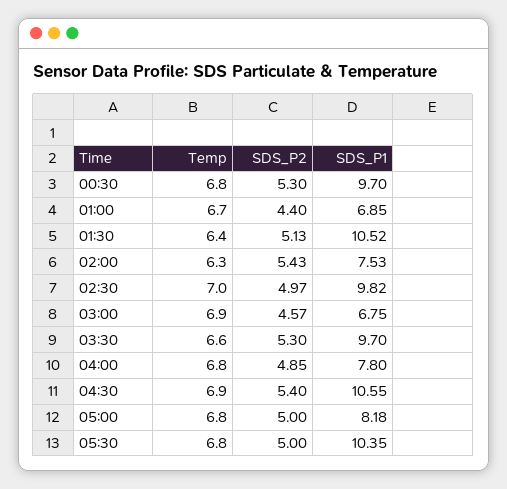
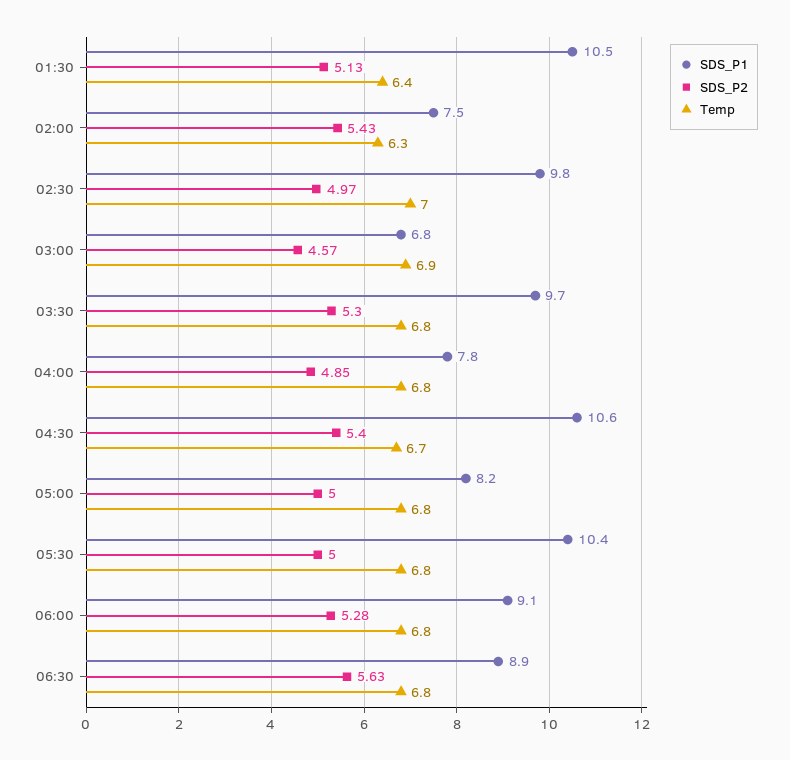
Temp, 00:30: 6.8 -> none
SDS_P2, 00:30: 5.3 -> none
SDS_P1, 00:30: 9.7 -> none
Temp, 01:00: 6.7 -> none
SDS_P2, 01:00: 4.4 -> none
SDS_P1, 01:00: 6.85 -> none
Temp, 03:30: 6.6 -> 6.8
Temp, 04:30: 6.9 -> 6.7
SDS_P1, 06:00: none -> 9.1
SDS_P2, 06:00: none -> 5.28
Temp, 06:00: none -> 6.8
SDS_P1, 06:30: none -> 8.9
SDS_P2, 06:30: none -> 5.63
Temp, 06:30: none -> 6.8

